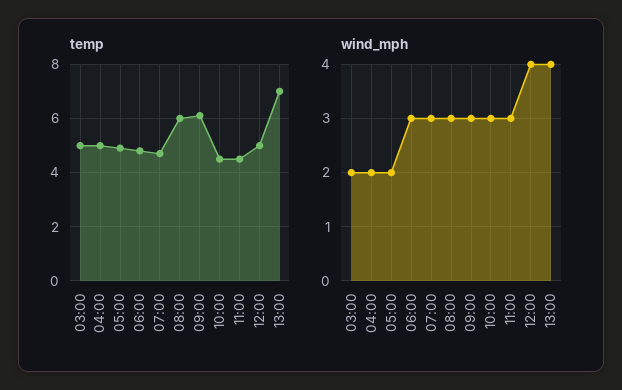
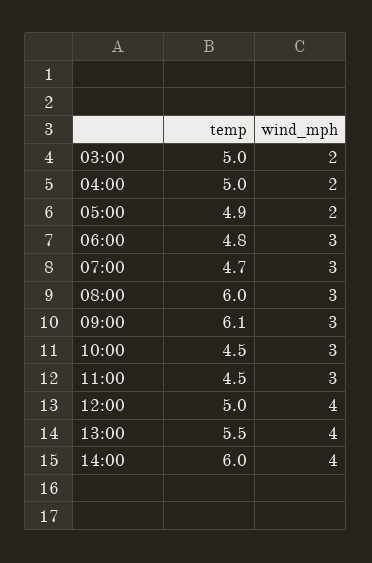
temp, 13:00: 7 -> 5.5
temp, 14:00: none -> 6
wind_mph, 14:00: none -> 4

